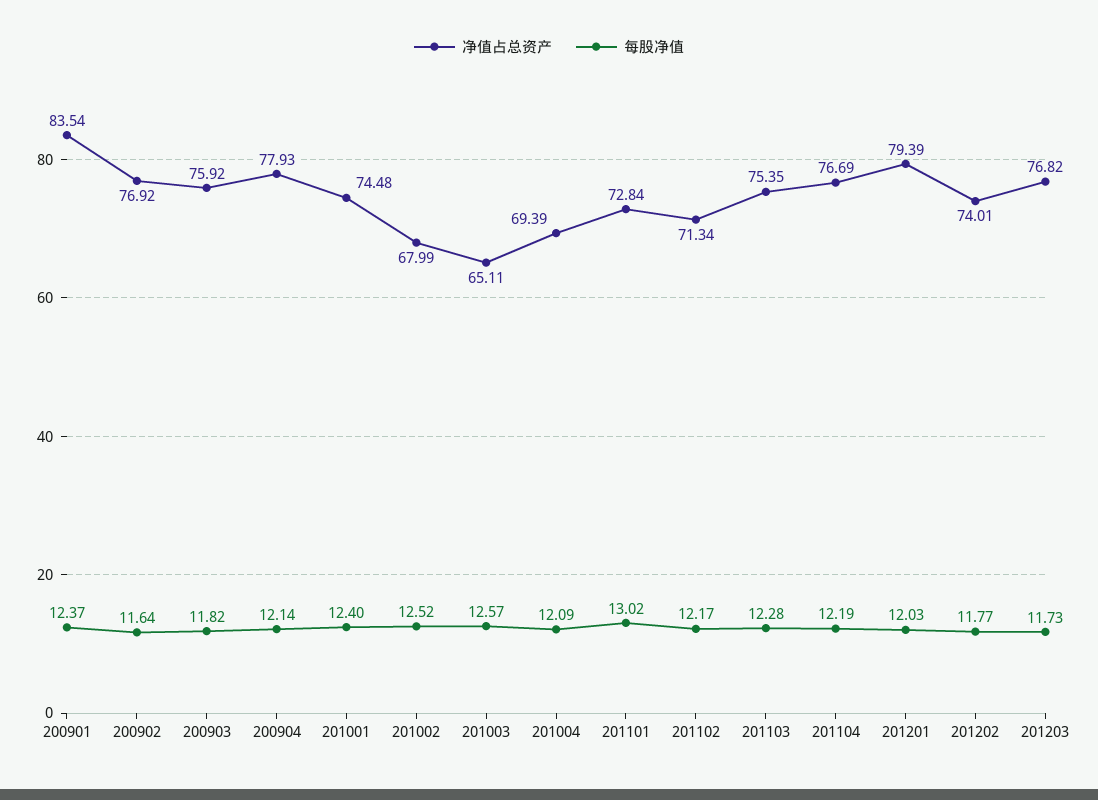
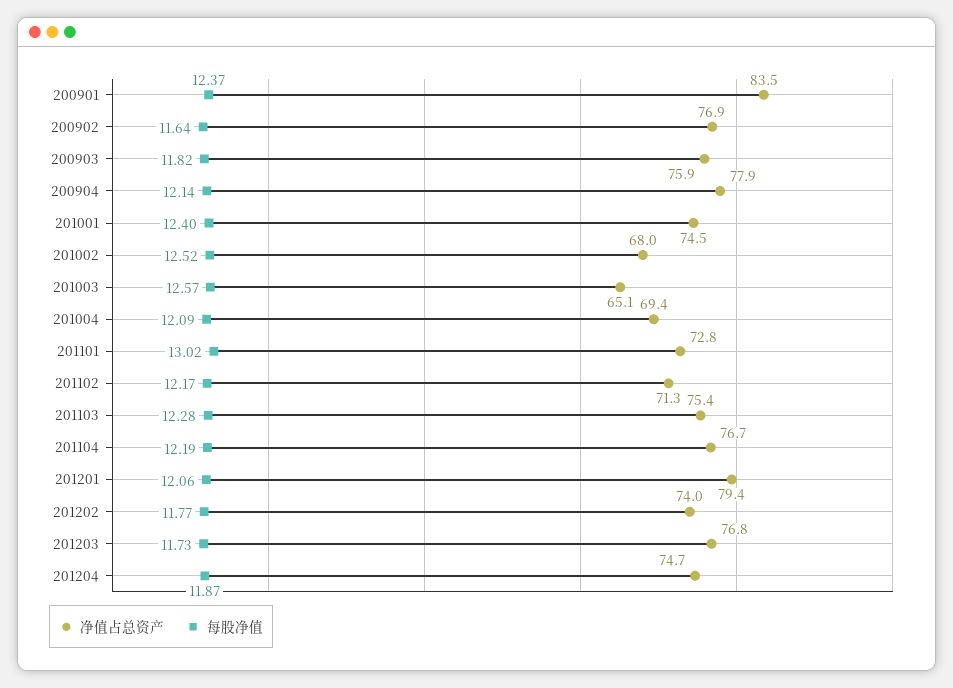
每股净值, 201201: 12.03 -> 12.06
净值占总资产, 201204: none -> 74.7
每股净值, 201204: none -> 11.87

